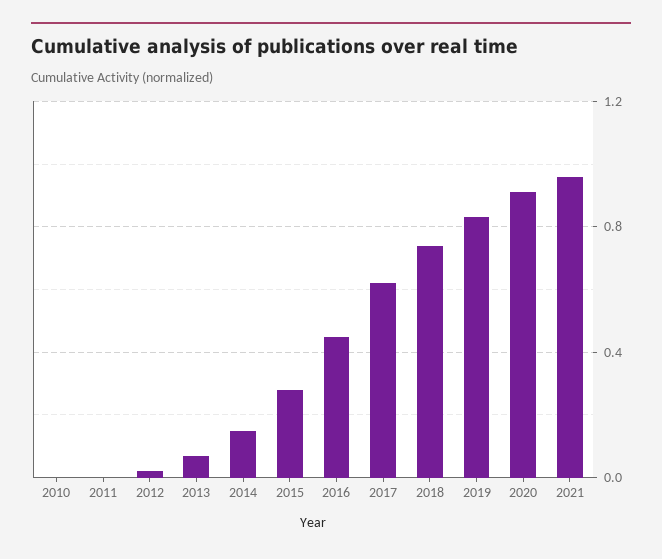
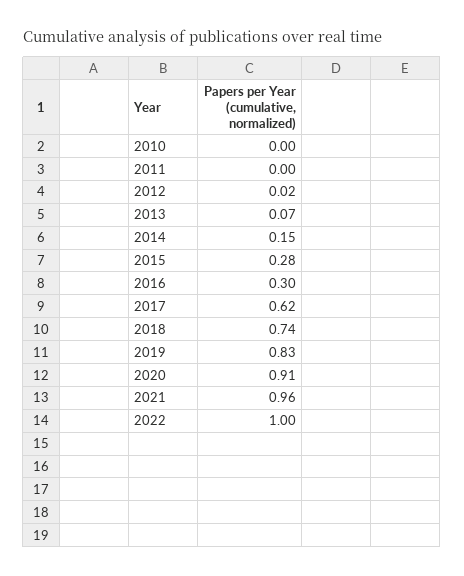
2016: 0.45 -> 0.3
2022: none -> 1

